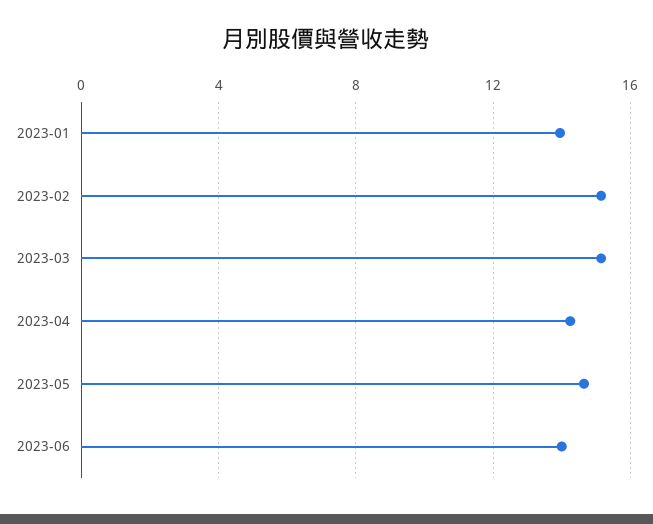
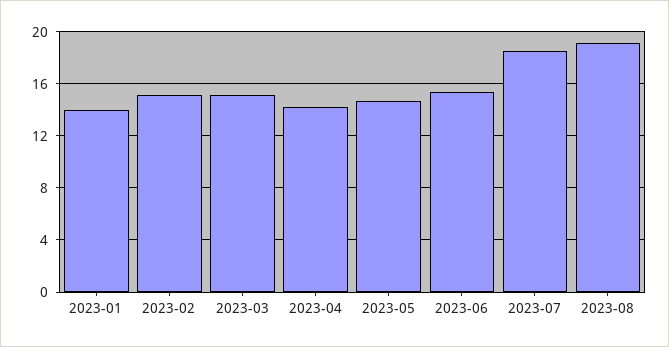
2023-06: 14 -> 15.5
2023-07: none -> 18.5
2023-08: none -> 19

